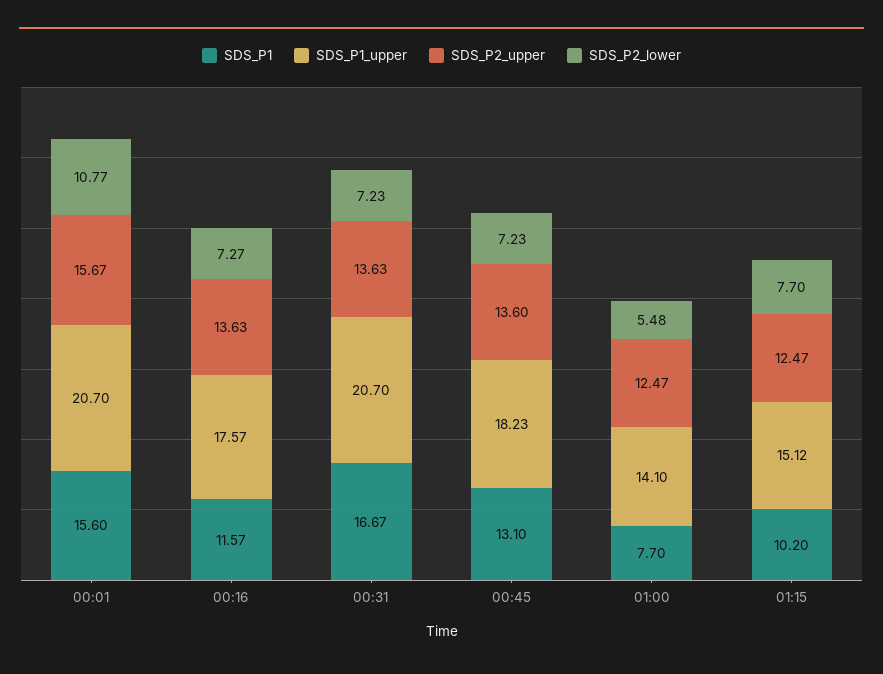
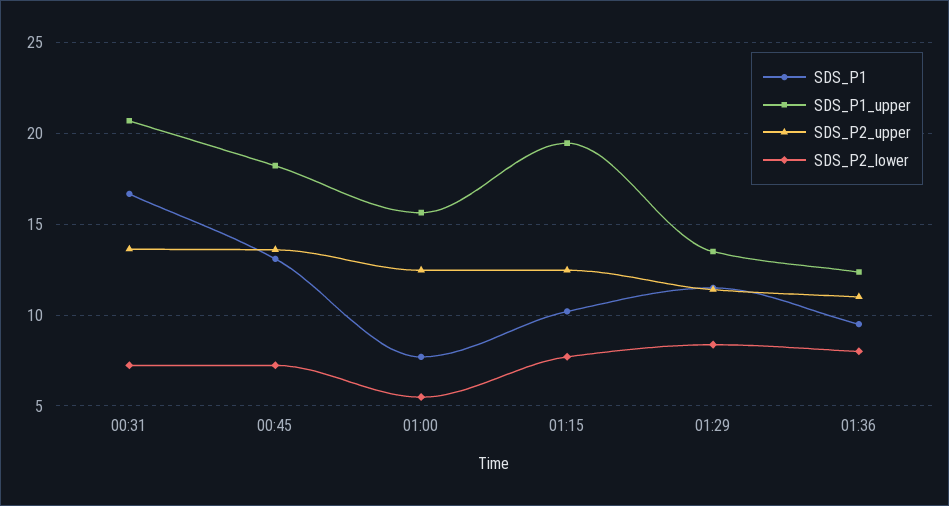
SDS_P1, 00:01: 15.6 -> none
SDS_P1_upper, 00:01: 20.7 -> none
SDS_P2_upper, 00:01: 15.67 -> none
SDS_P2_lower, 00:01: 10.77 -> none
SDS_P1, 00:16: 11.57 -> none
SDS_P1_upper, 00:16: 17.57 -> none
SDS_P2_upper, 00:16: 13.63 -> none
SDS_P2_lower, 00:16: 7.27 -> none
SDS_P1_upper, 01:00: 14.1 -> 15.5
SDS_P1_upper, 01:15: 15.12 -> 19.5
SDS_P1, 01:29: none -> 11.5
SDS_P1_upper, 01:29: none -> 13.5
SDS_P2_upper, 01:29: none -> 11.5
SDS_P2_lower, 01:29: none -> 8.5
SDS_P1, 01:36: none -> 9.5
SDS_P1_upper, 01:36: none -> 12.5
SDS_P2_upper, 01:36: none -> 11
SDS_P2_lower, 01:36: none -> 8

